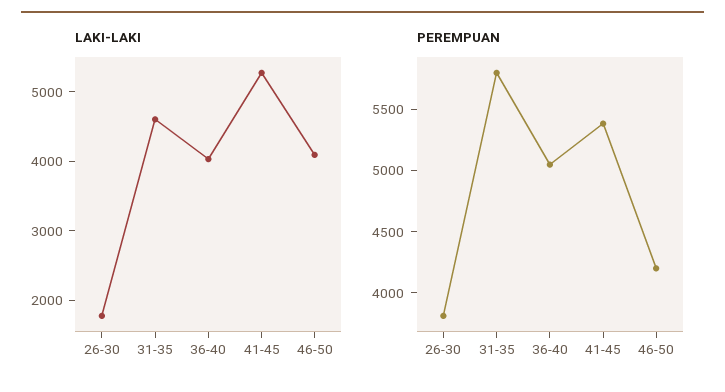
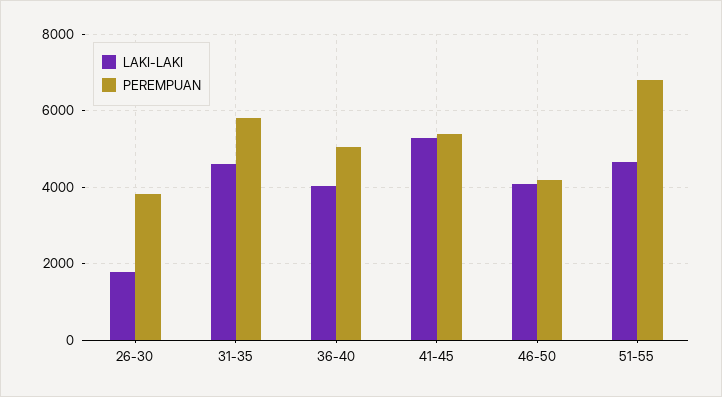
LAKI-LAKI, 51-55: none -> 4600
PEREMPUAN, 51-55: none -> 6800

